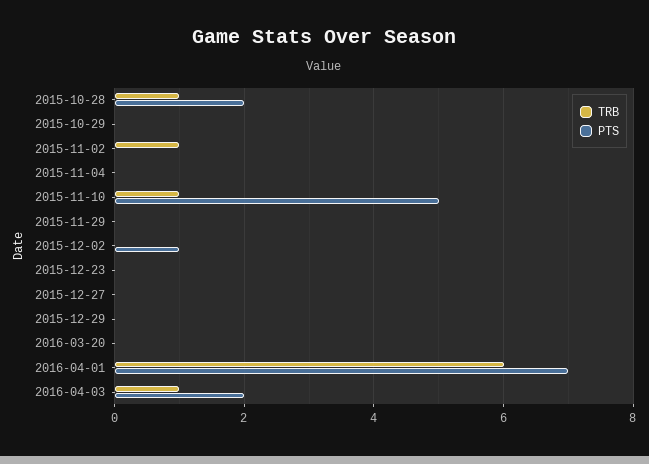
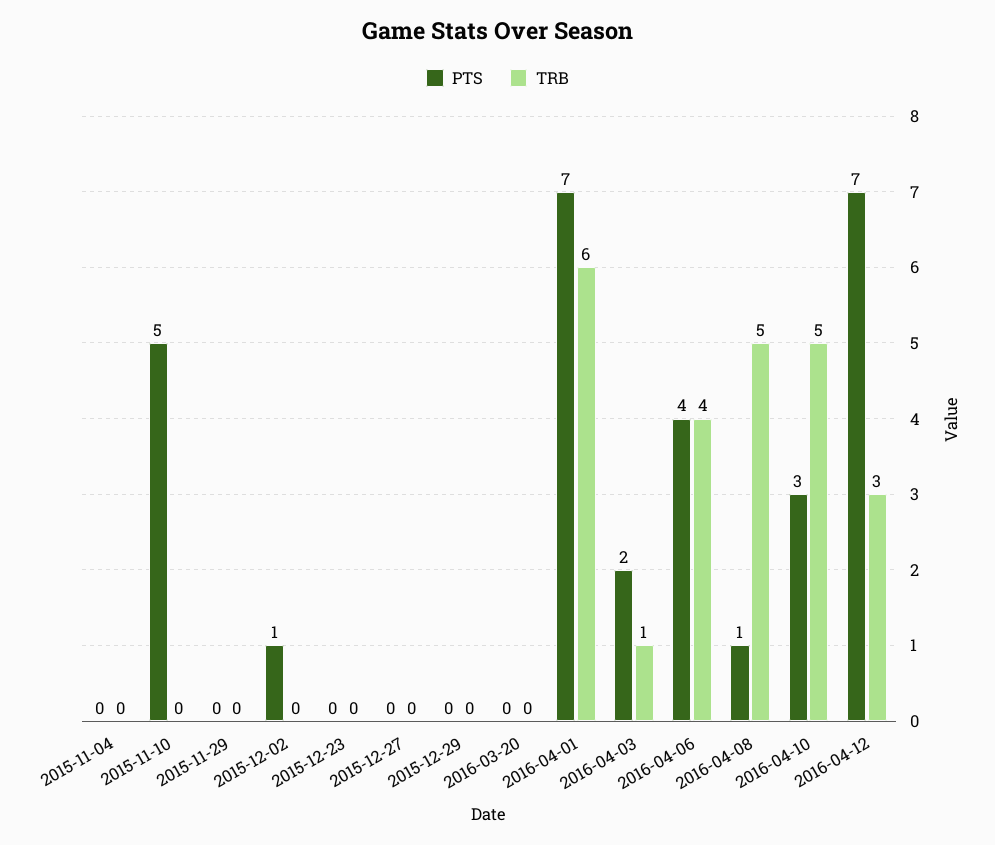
TRB, 2015-10-28: 1 -> none
PTS, 2015-10-28: 2 -> none
TRB, 2015-10-29: 0 -> none
PTS, 2015-10-29: 0 -> none
TRB, 2015-11-02: 1 -> none
PTS, 2015-11-02: 0 -> none
TRB, 2015-11-10: 1 -> 0
PTS, 2016-04-06: none -> 4
TRB, 2016-04-06: none -> 4
PTS, 2016-04-08: none -> 1
TRB, 2016-04-08: none -> 5
PTS, 2016-04-10: none -> 3
TRB, 2016-04-10: none -> 5
PTS, 2016-04-12: none -> 7
TRB, 2016-04-12: none -> 3

